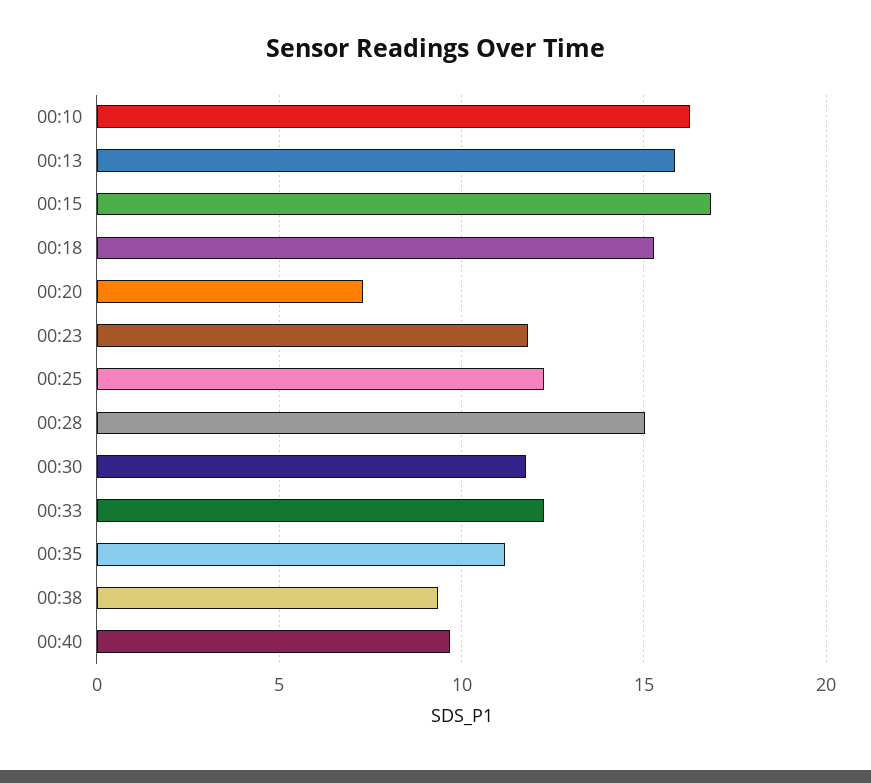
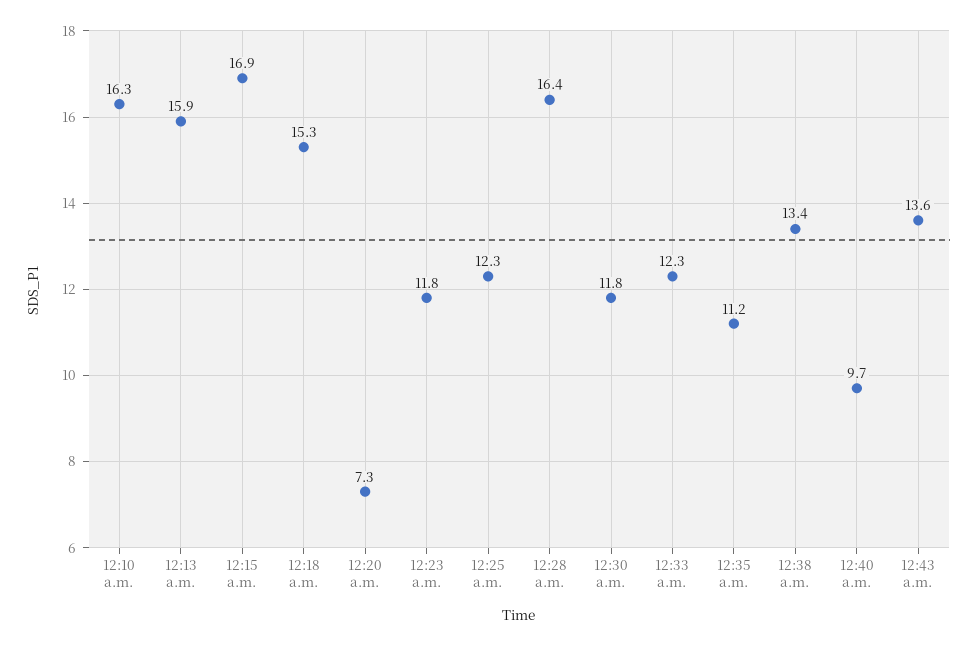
00:28: 15 -> 16.4
00:38: 9.5 -> 13.4
12:43 a.m.: none -> 13.6

